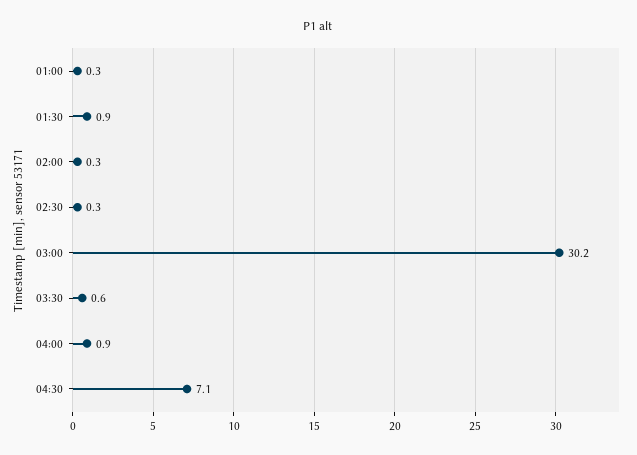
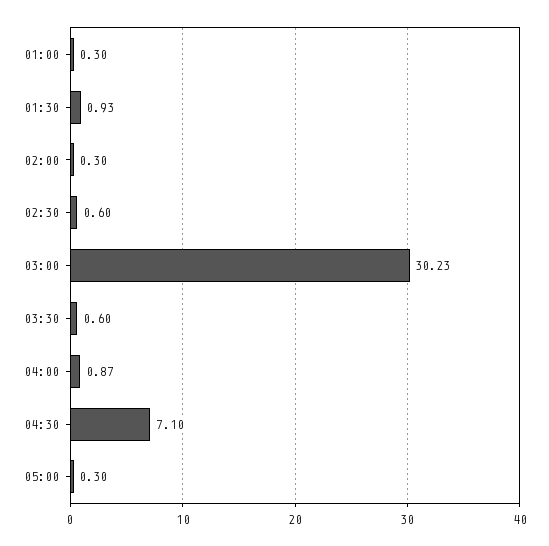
02:30: 0.3 -> 0.6
05:00: none -> 0.3

